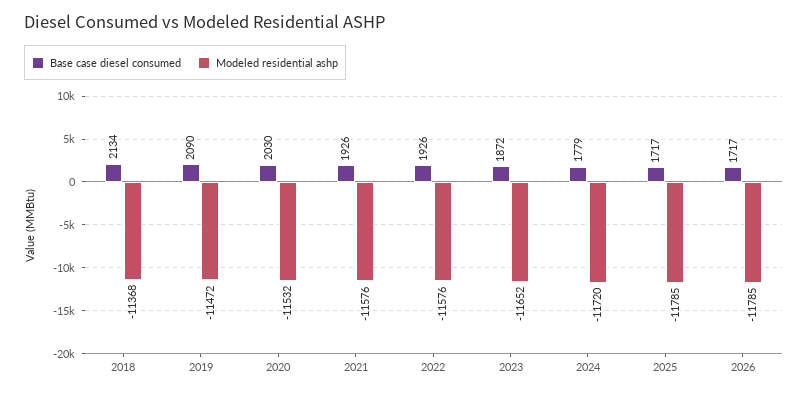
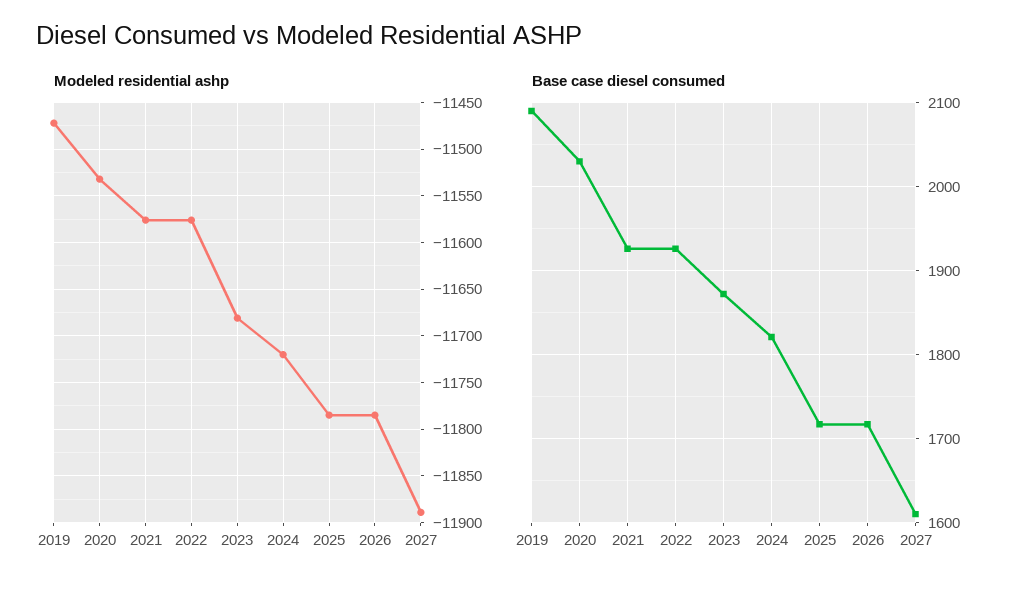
Base case diesel consumed, 2018: 2134 -> none
Modeled residential ashp, 2018: -11368 -> none
Modeled residential ashp, 2023: -11652 -> -11680
Base case diesel consumed, 2024: 1779 -> 1820
Modeled residential ashp, 2027: none -> -11890
Base case diesel consumed, 2027: none -> 1610

